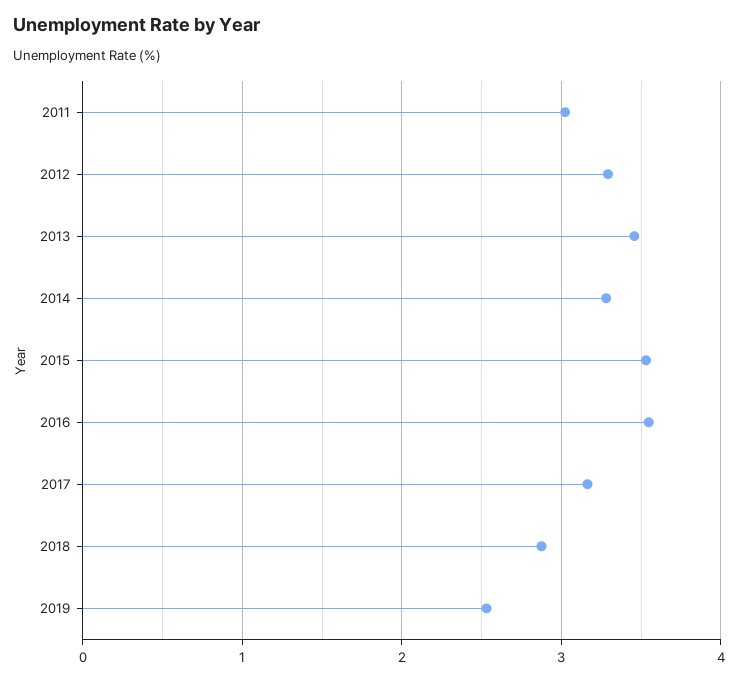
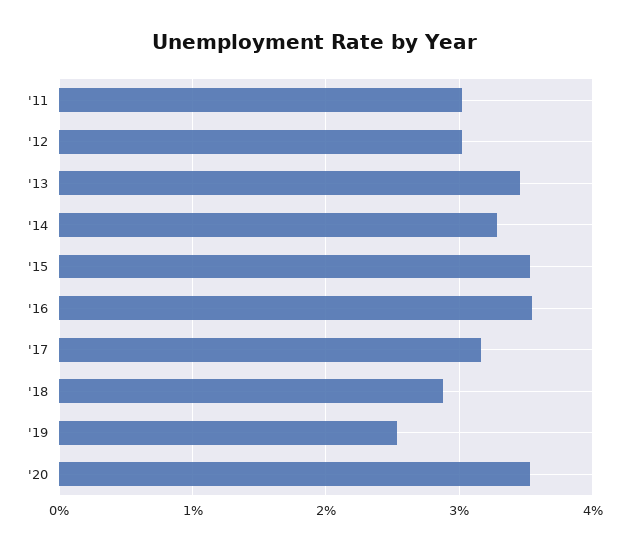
2012: 3.3 -> 3
'20: none -> 3.5

